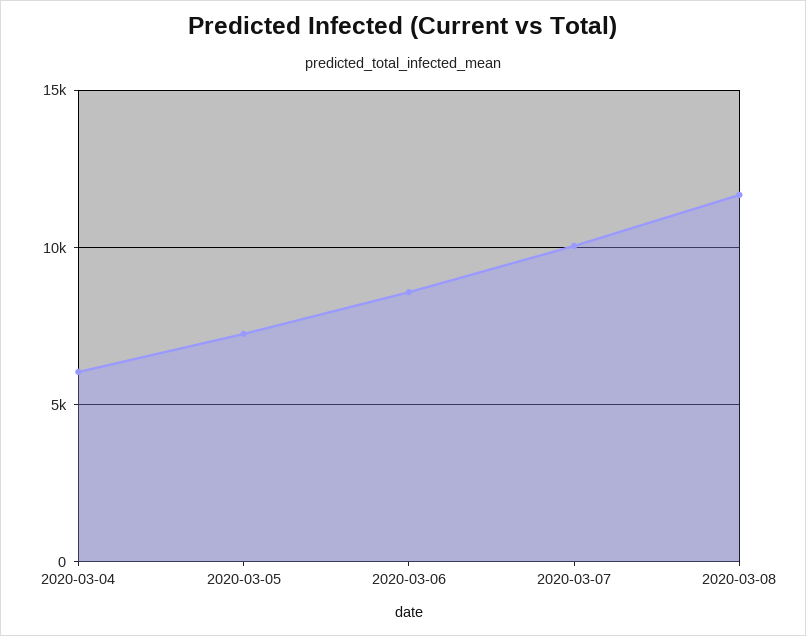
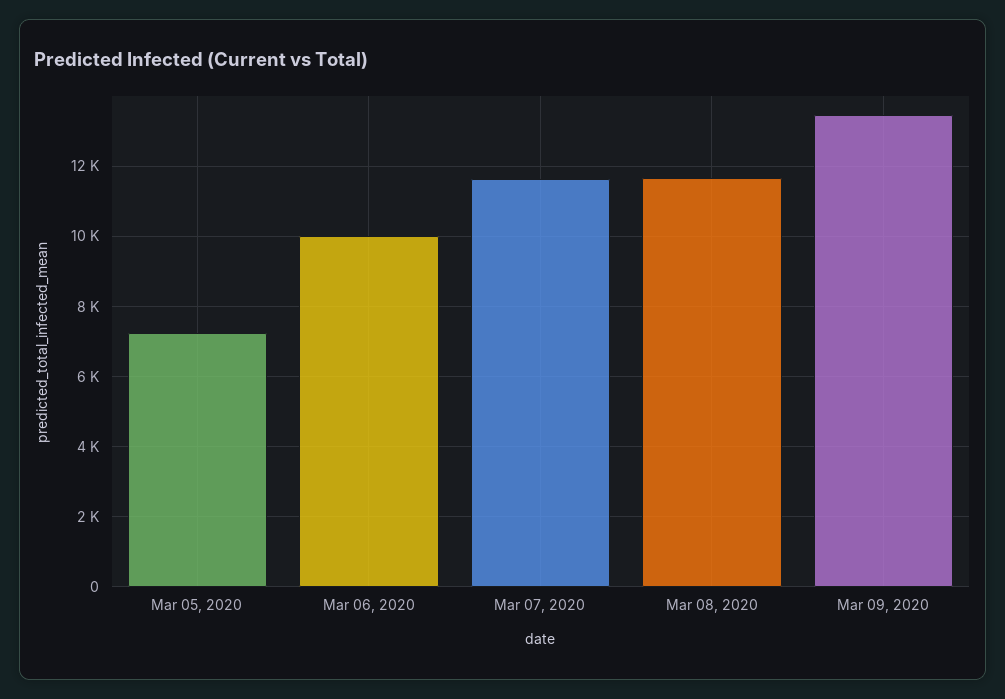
2020-03-04: 6000 -> none
2020-03-06: 8500 -> 10000
2020-03-07: 10000 -> 11600
Mar 09, 2020: none -> 13400

